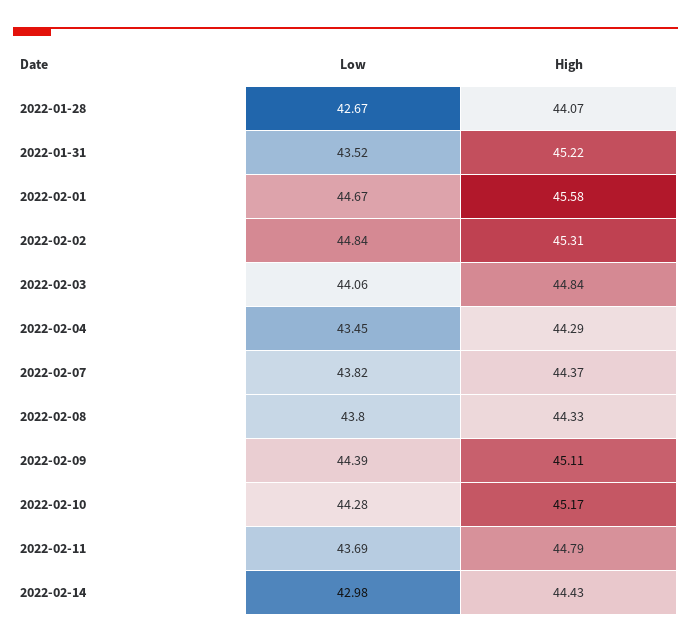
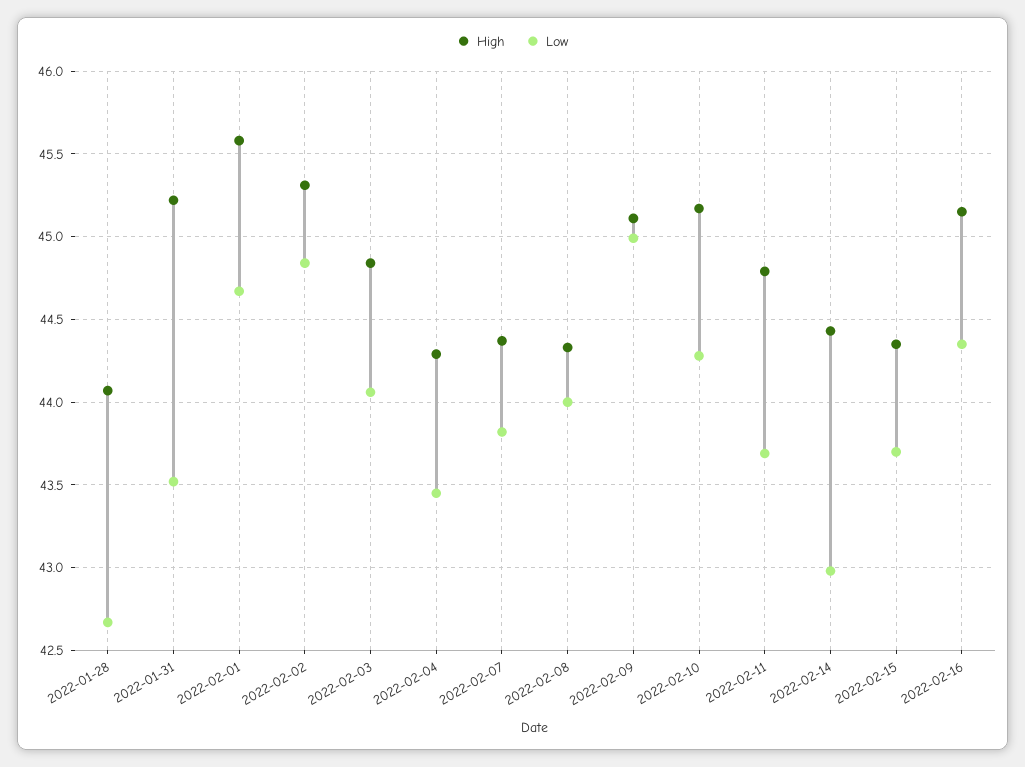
Low, 2022-02-08: 43.8 -> 44
Low, 2022-02-09: 44.39 -> 45
High, 2022-02-15: none -> 44.35
Low, 2022-02-15: none -> 43.7
High, 2022-02-16: none -> 45.15
Low, 2022-02-16: none -> 44.35

